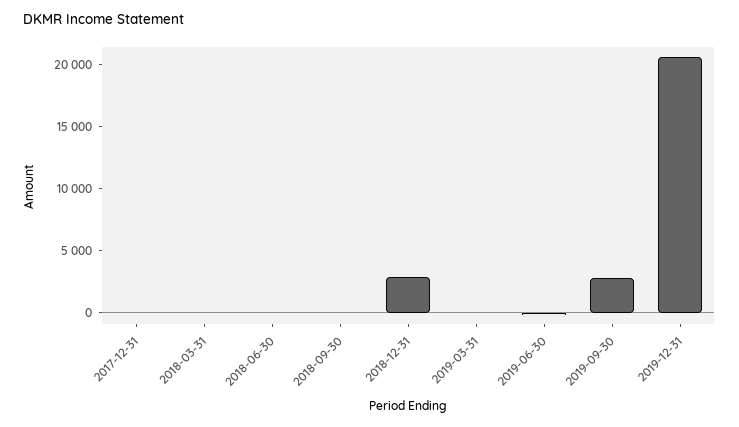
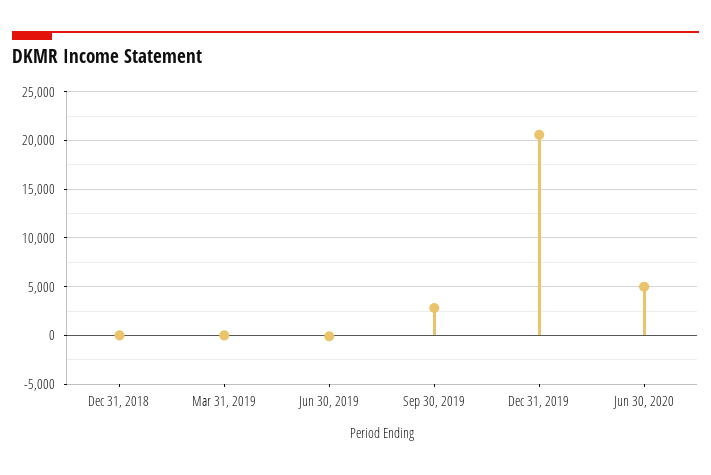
2017-12-31: 0 -> none
2018-03-31: 0 -> none
2018-06-30: 0 -> none
2018-09-30: 0 -> none
2018-12-31: 3000 -> 0
Jun 30, 2020: none -> 5000

